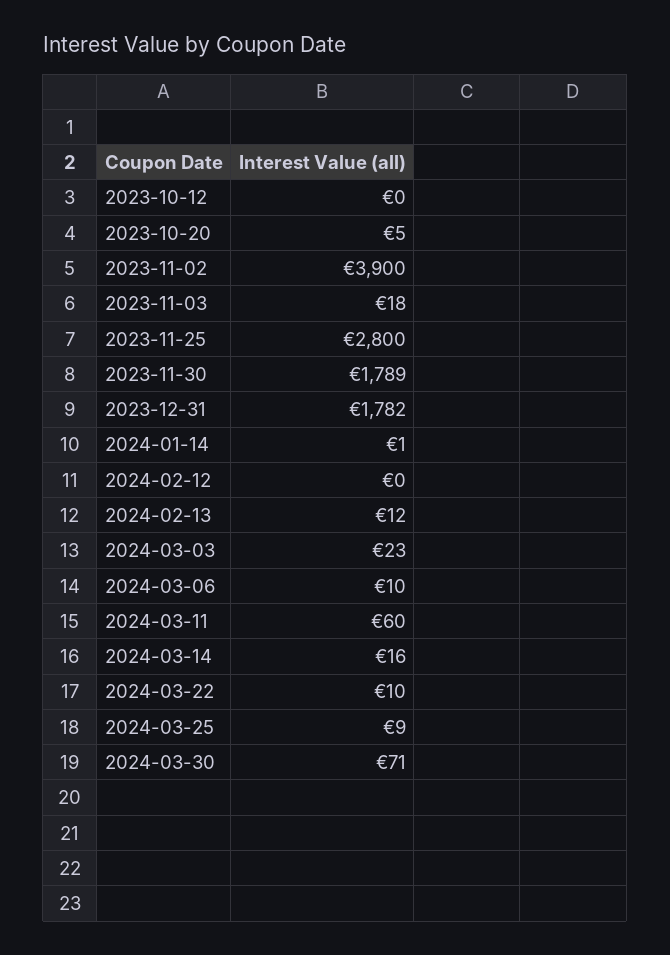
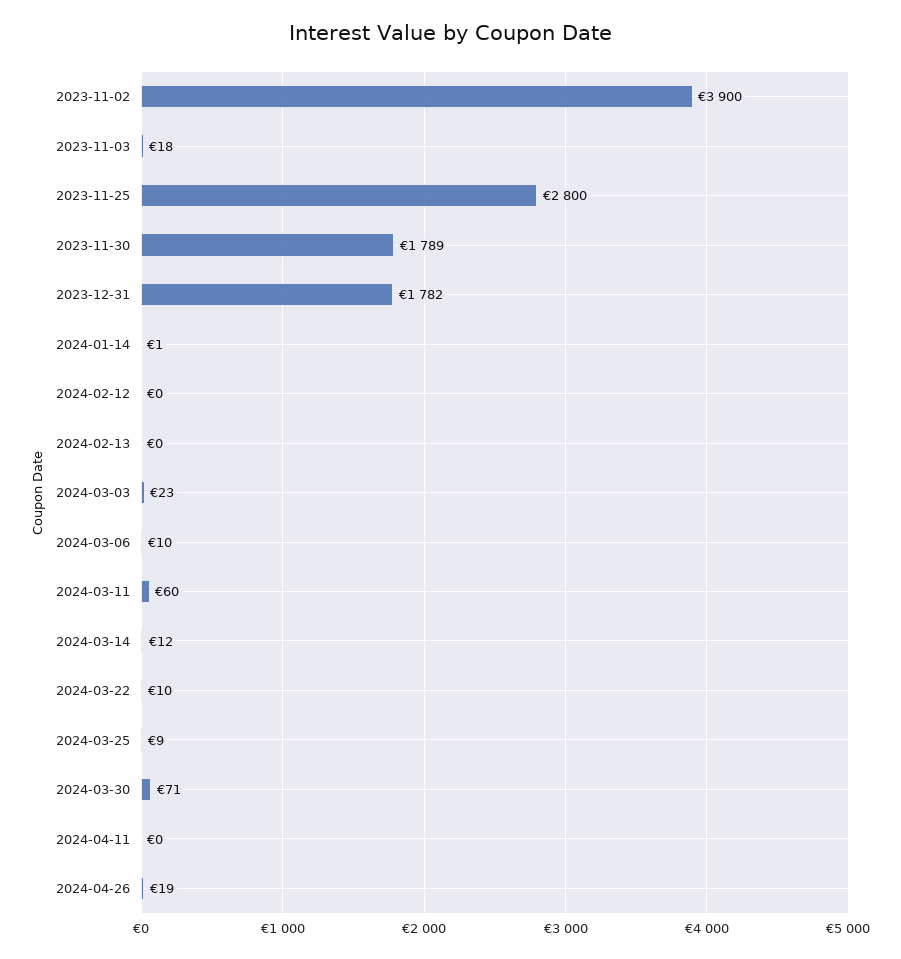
2023-10-12: 0 -> none
2023-10-20: 5 -> none
2024-02-13: 12 -> 0
2024-03-14: 16 -> 12
2024-04-11: none -> 0
2024-04-26: none -> 19

